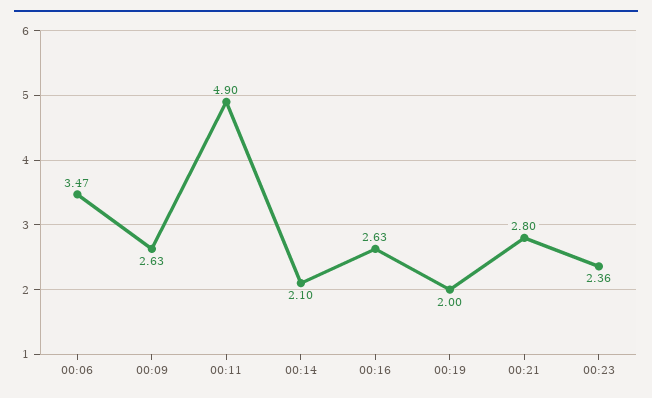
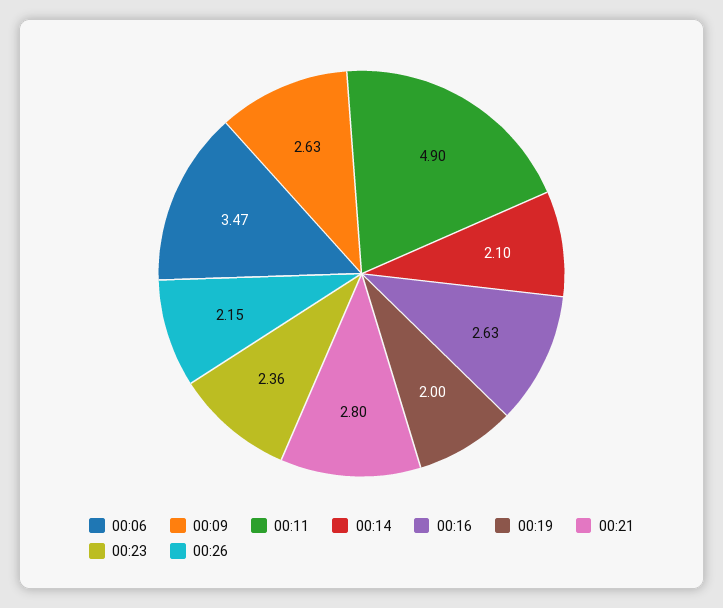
00:26: none -> 2.15

